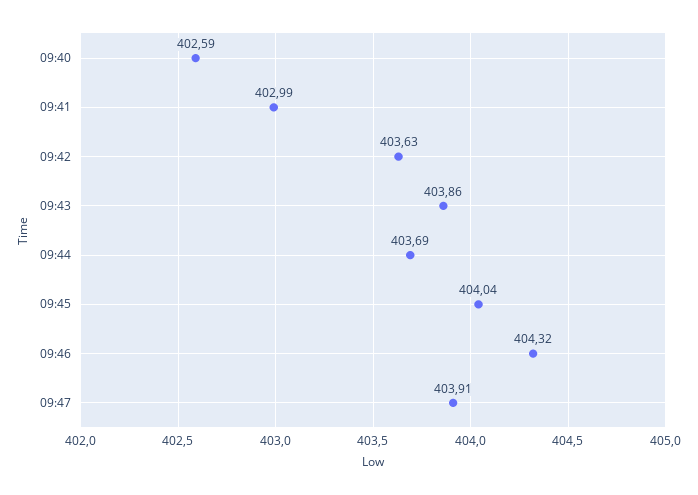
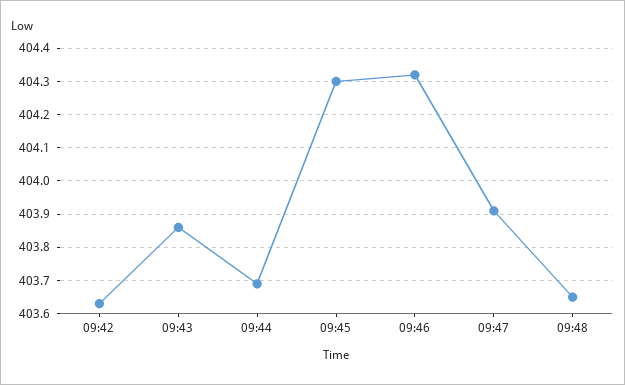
09:40: 402.59 -> none
09:41: 402.99 -> none
09:45: 404.04 -> 404.3
09:48: none -> 403.65

